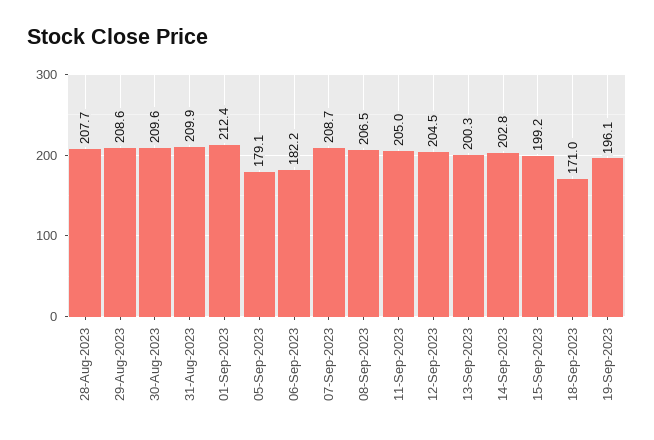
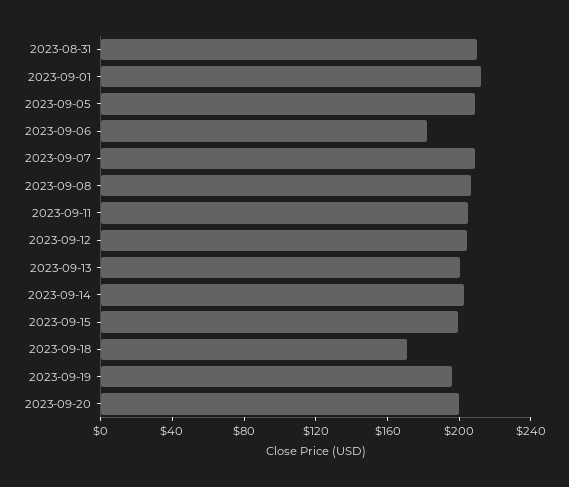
28-Aug-2023: 207.7 -> none
29-Aug-2023: 208.6 -> none
30-Aug-2023: 209.6 -> none
05-Sep-2023: 179.1 -> 210
2023-09-20: none -> 200

